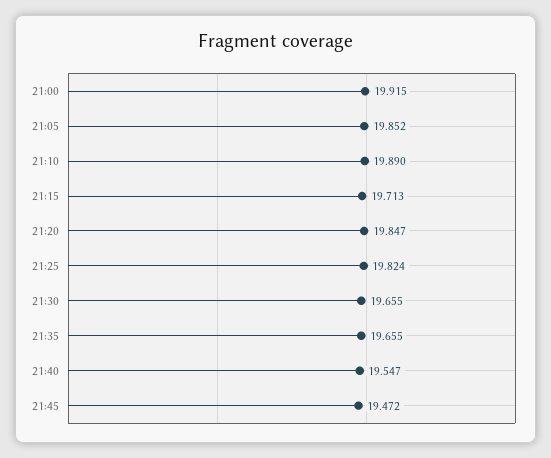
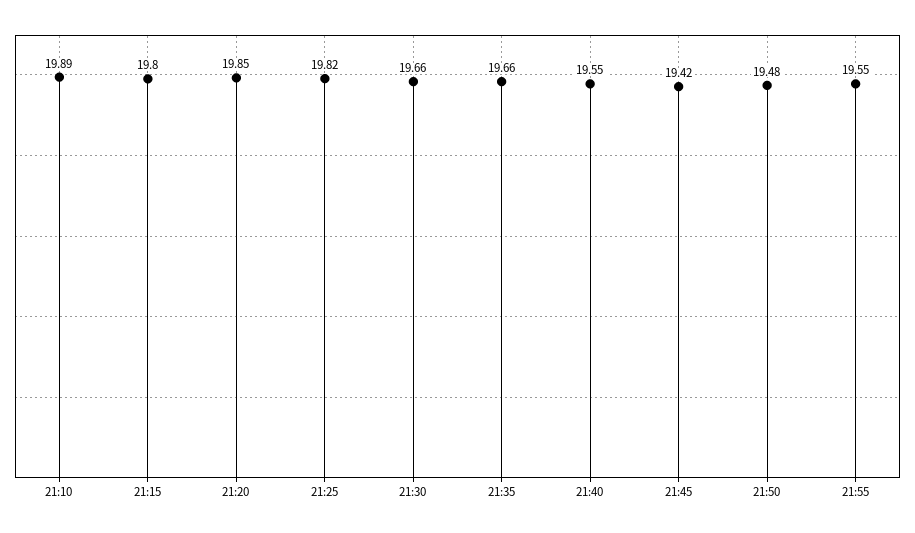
21:00: 19.915 -> none
21:05: 19.852 -> none
21:15: 19.713 -> 19.8
21:45: 19.472 -> 19.42
21:50: none -> 19.48
21:55: none -> 19.55

